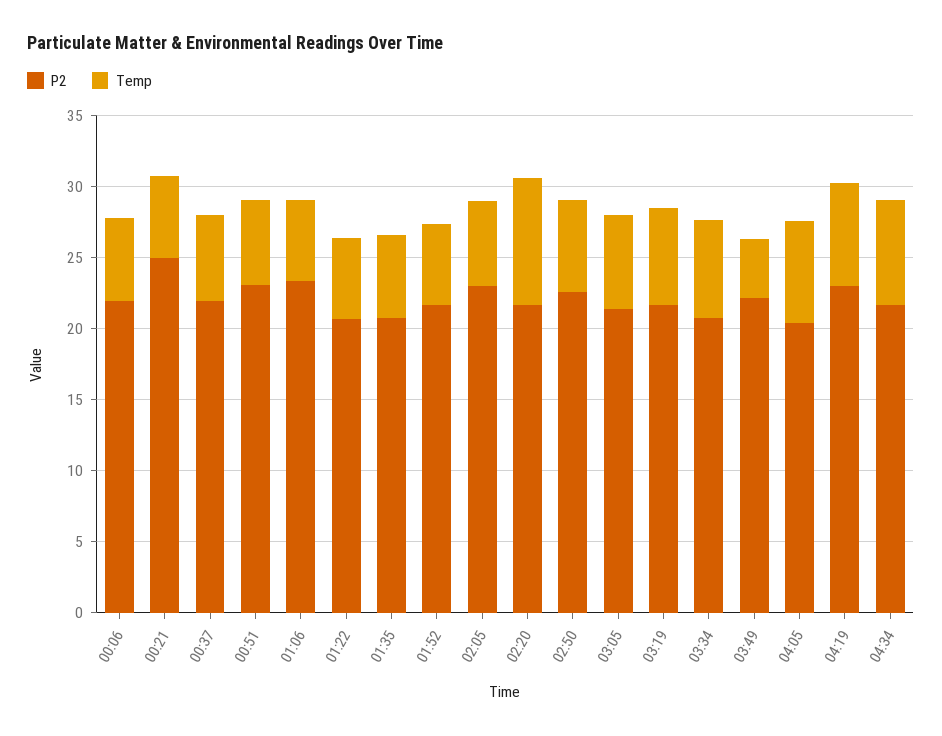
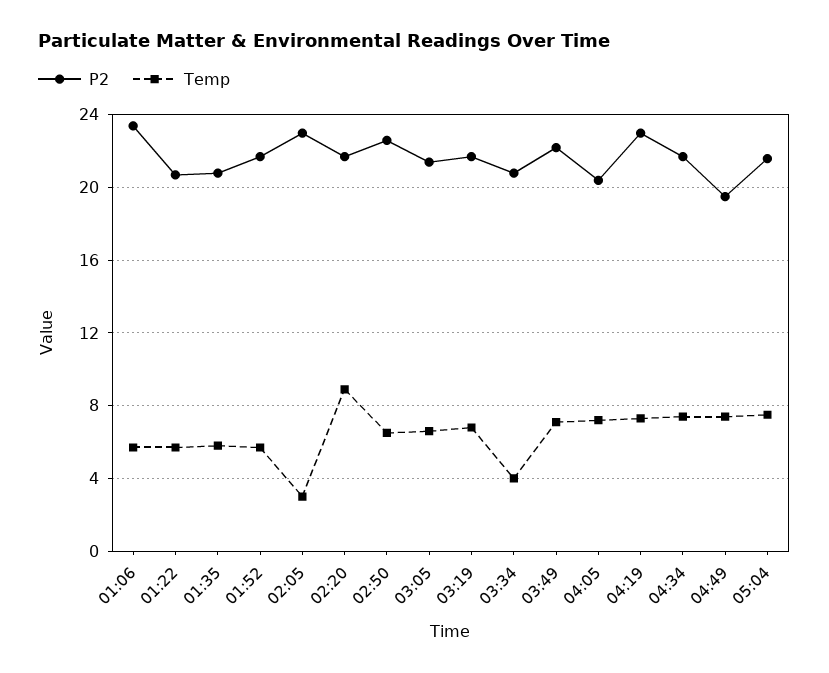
P2, 00:06: 22 -> none
Temp, 00:06: 6 -> none
P2, 00:21: 25 -> none
Temp, 00:21: 6 -> none
P2, 00:37: 22 -> none
Temp, 00:37: 6 -> none
P2, 00:51: 23 -> none
Temp, 00:51: 6 -> none
Temp, 02:05: 6 -> 3
Temp, 03:34: 7 -> 4
Temp, 03:49: 4 -> 7
P2, 04:49: none -> 19.5
Temp, 04:49: none -> 7.5
P2, 05:04: none -> 21.5
Temp, 05:04: none -> 7.5

